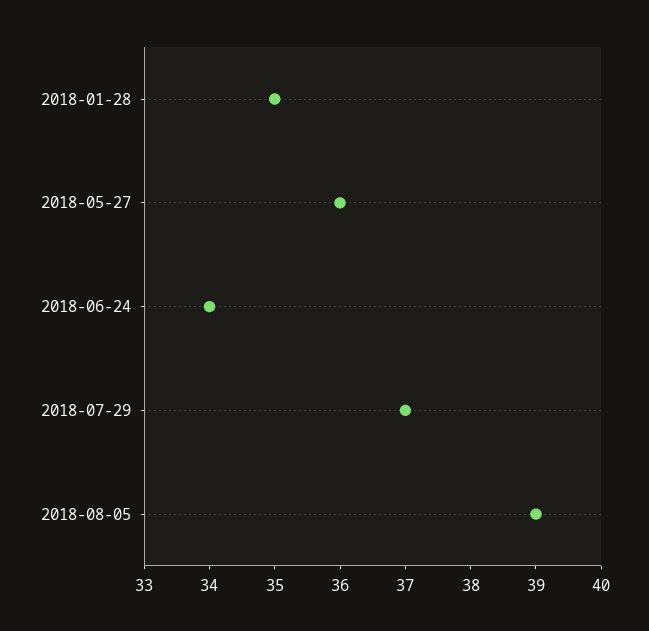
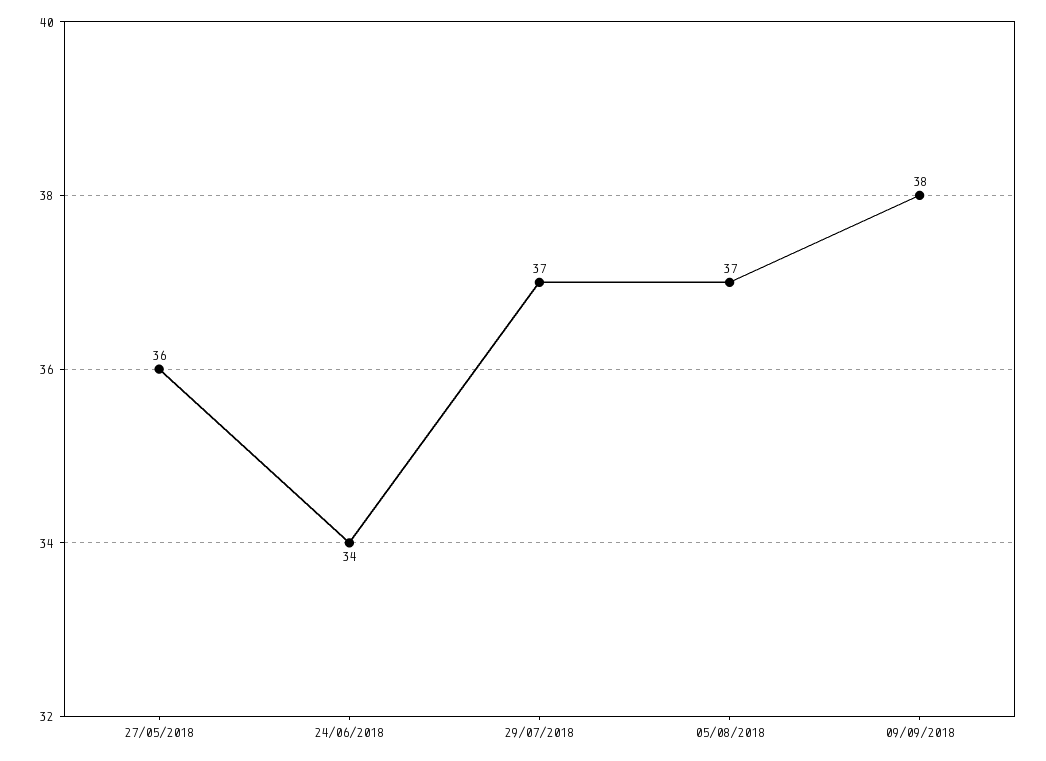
2018-01-28: 35 -> none
2018-08-05: 39 -> 37
09/09/2018: none -> 38

